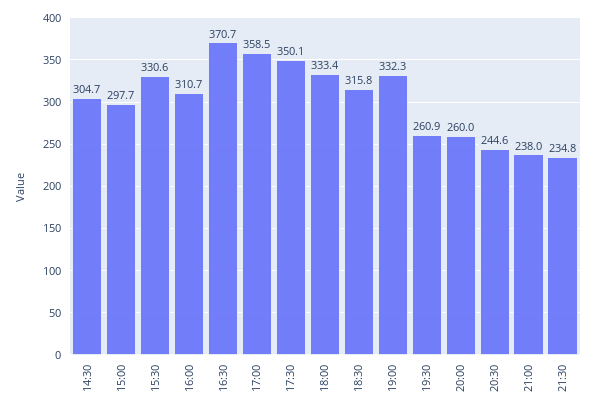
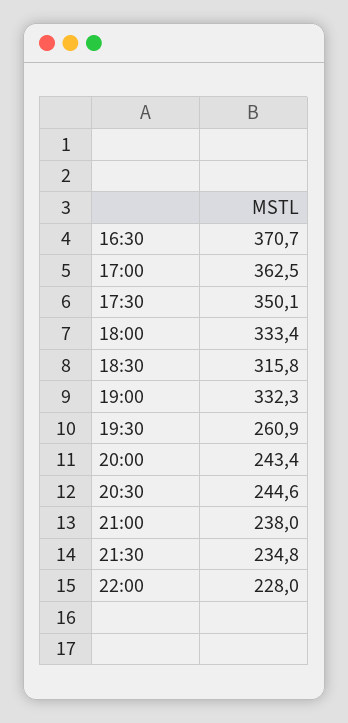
14:30: 304.7 -> none
15:00: 297.7 -> none
15:30: 330.6 -> none
16:00: 310.7 -> none
17:00: 358.5 -> 362.5
20:00: 260 -> 243.4
22:00: none -> 228

